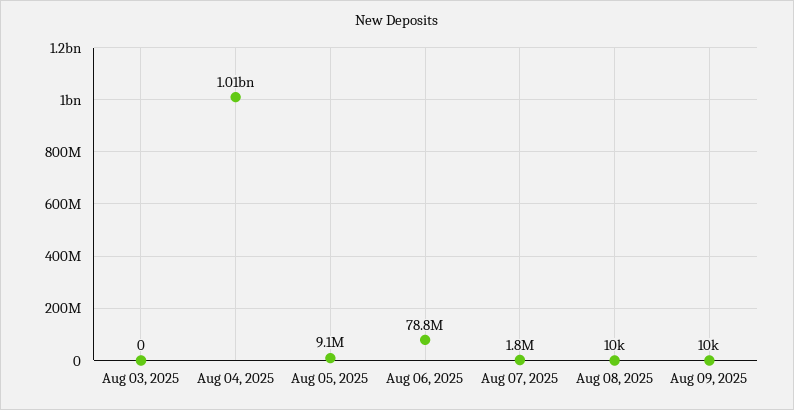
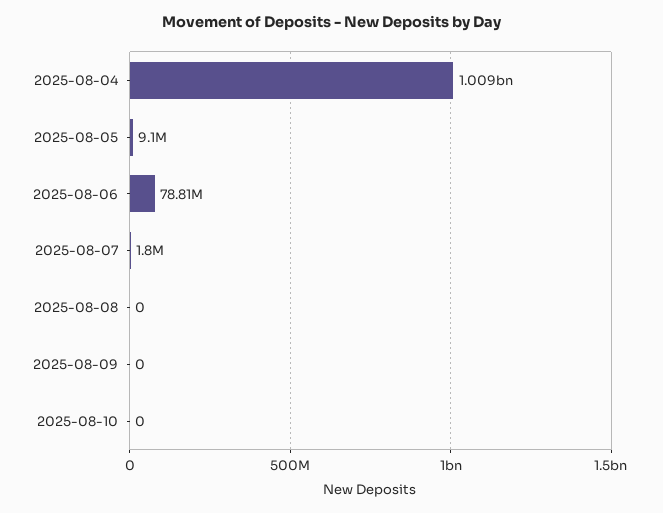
Aug 03, 2025: 0 -> none
Aug 08, 2025: 10000 -> 0
Aug 09, 2025: 10000 -> 0
2025-08-10: none -> 0

